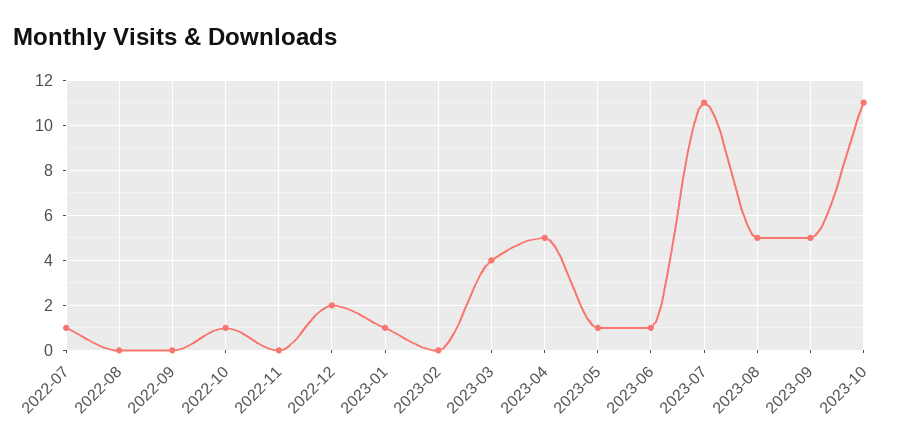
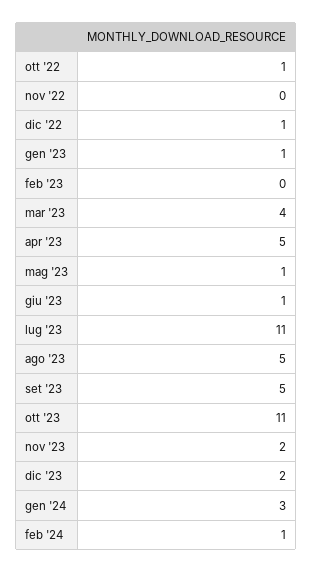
2022-07: 1 -> none
2022-08: 0 -> none
2022-09: 0 -> none
2022-12: 2 -> 1
nov '23: none -> 2
dic '23: none -> 2
gen '24: none -> 3
feb '24: none -> 1

